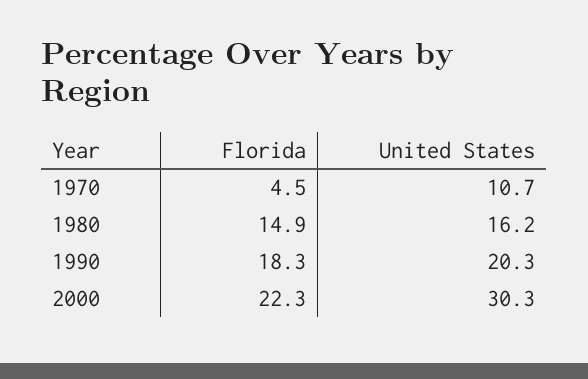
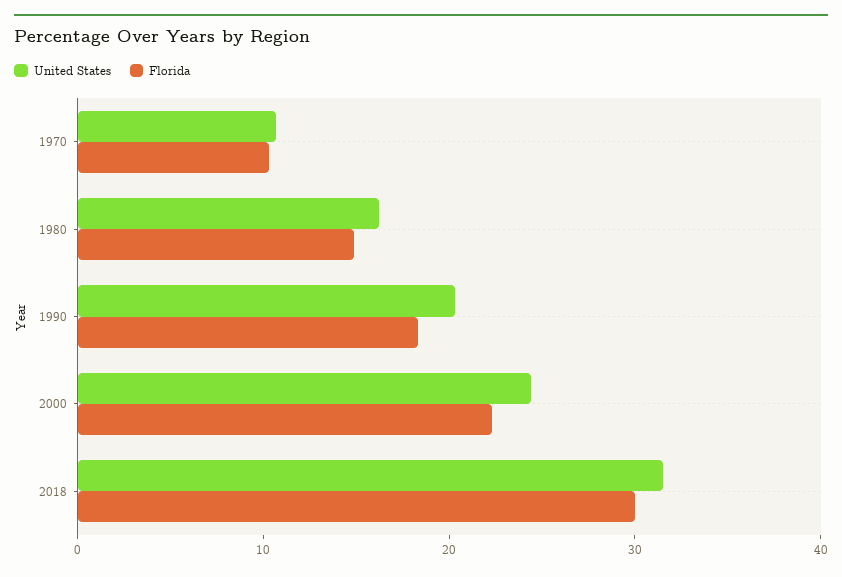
Florida, 1970: 4.5 -> 10
United States, 2000: 30.3 -> 24
United States, 2018: none -> 32
Florida, 2018: none -> 30

